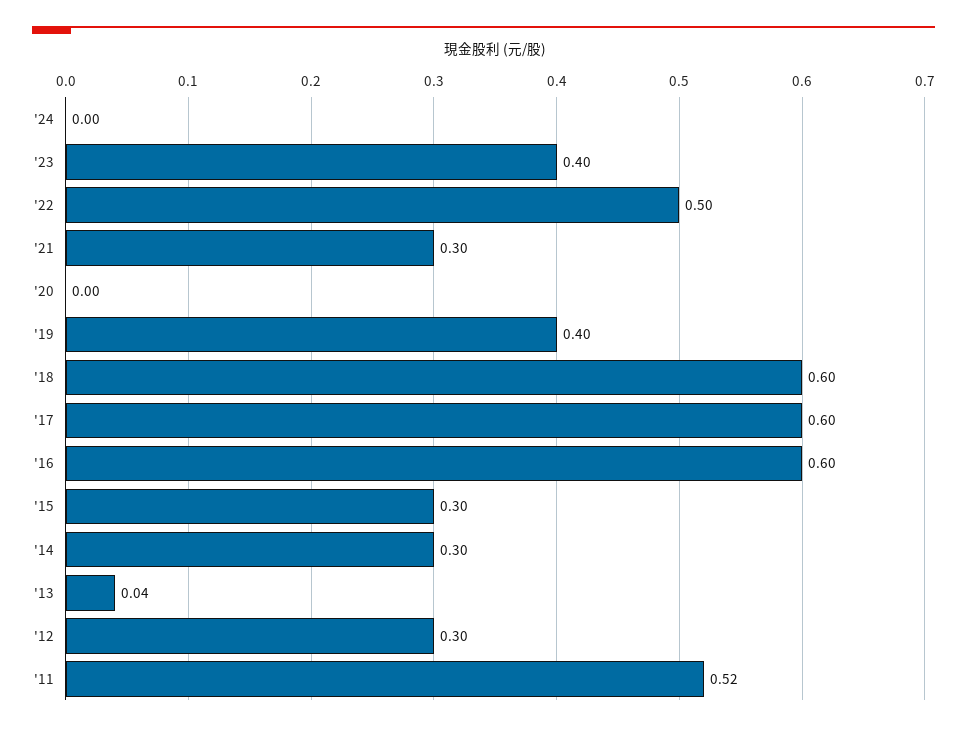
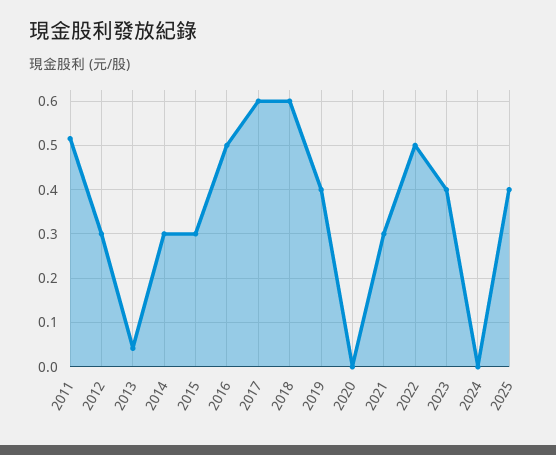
'16: 0.6 -> 0.5
2025: none -> 0.4

